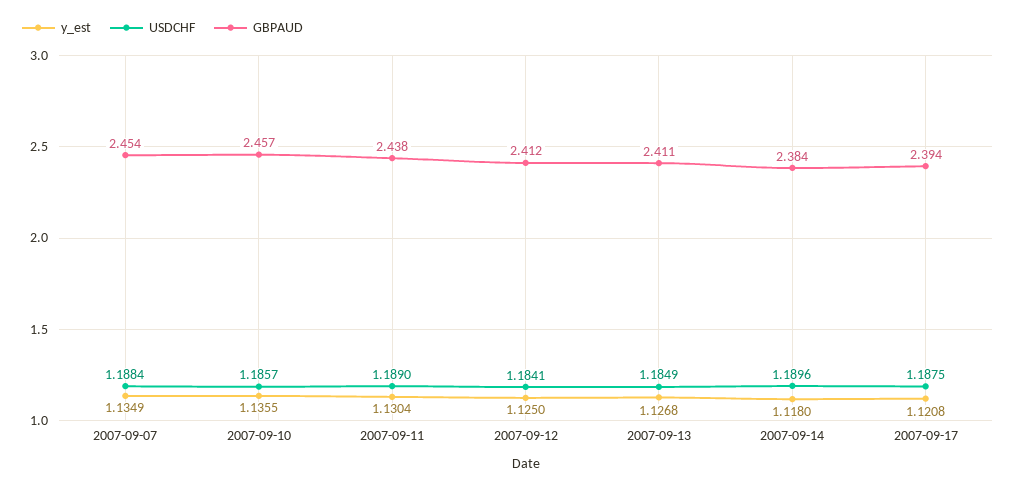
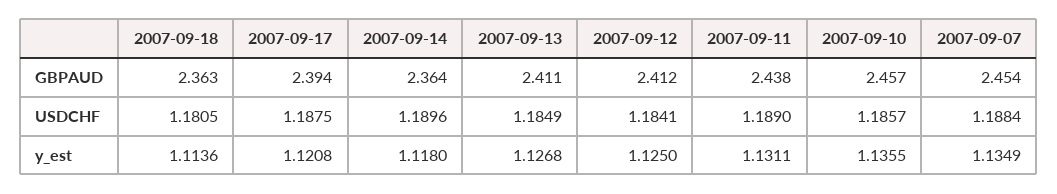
y_est, 2007-09-11: 1.1304 -> 1.1311
GBPAUD, 2007-09-14: 2.384 -> 2.364
GBPAUD, 2007-09-18: none -> 2.363
USDCHF, 2007-09-18: none -> 1.1805
y_est, 2007-09-18: none -> 1.1136

